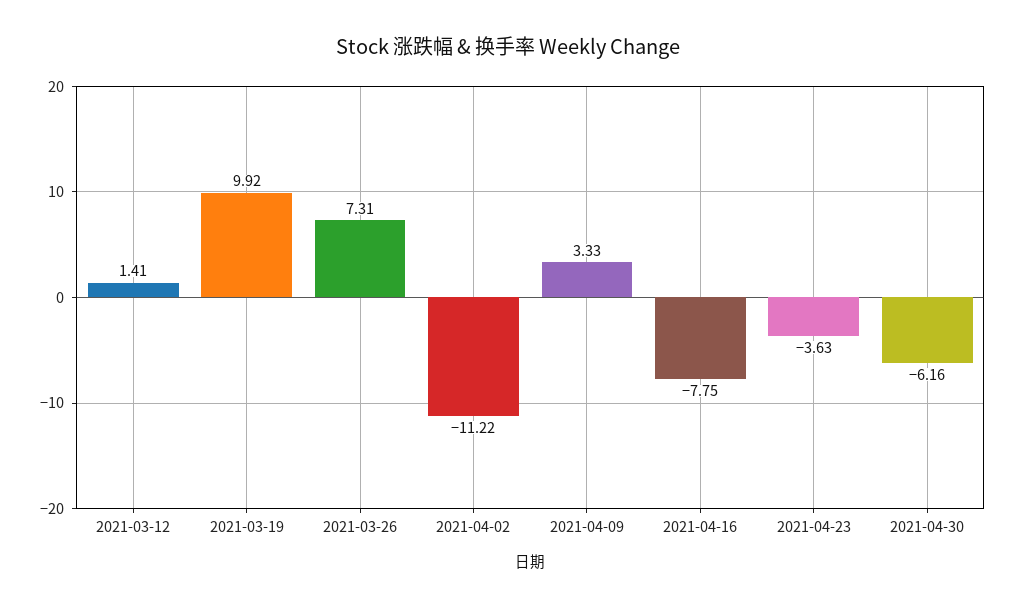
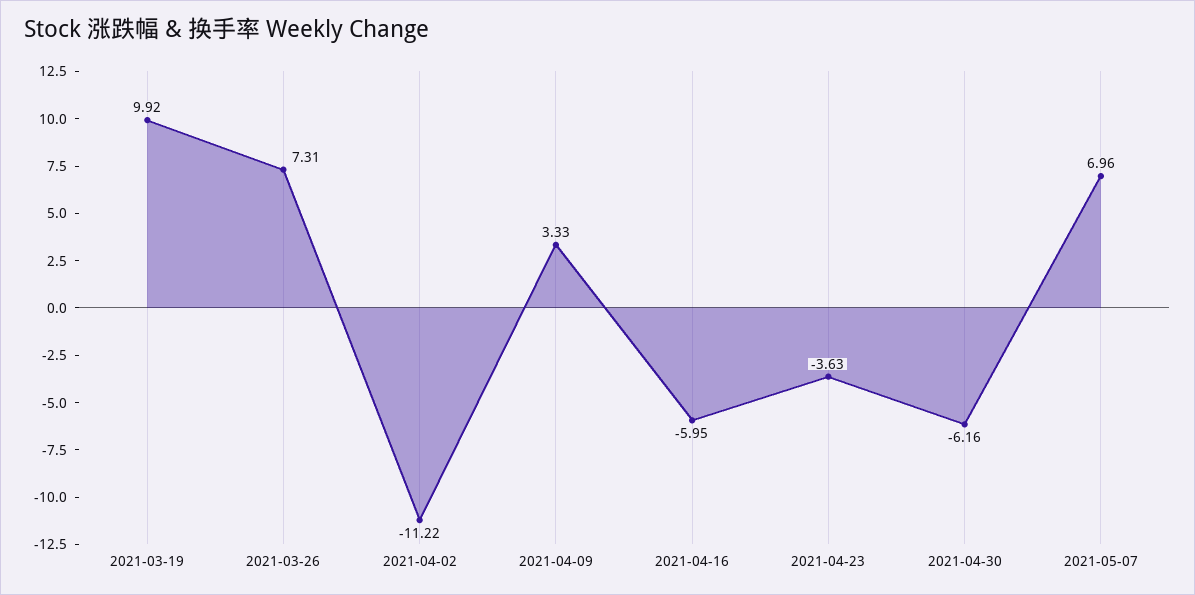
2021-03-12: 1.41 -> none
2021-04-16: -7.75 -> -5.95
2021-05-07: none -> 6.96

